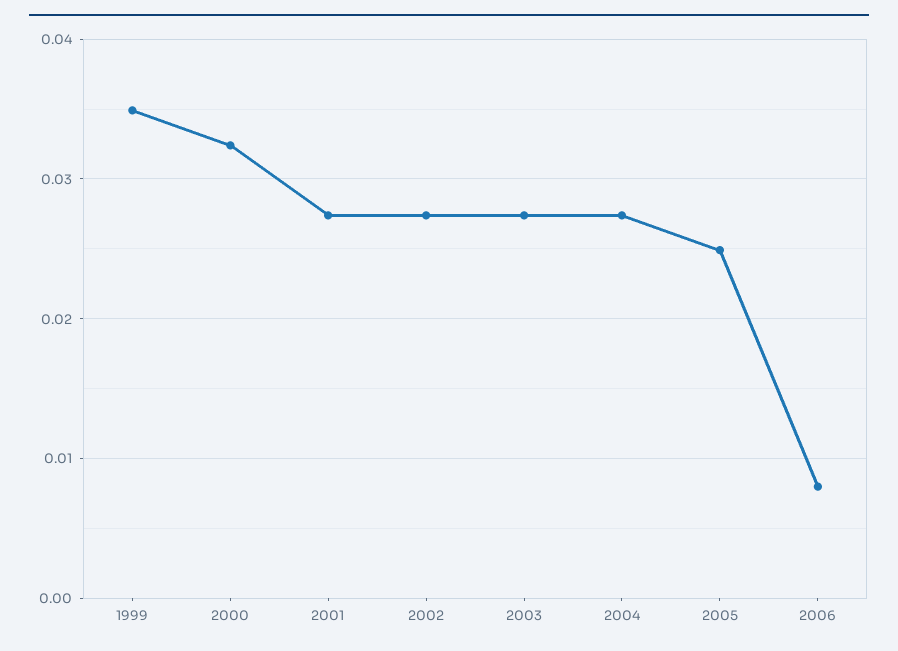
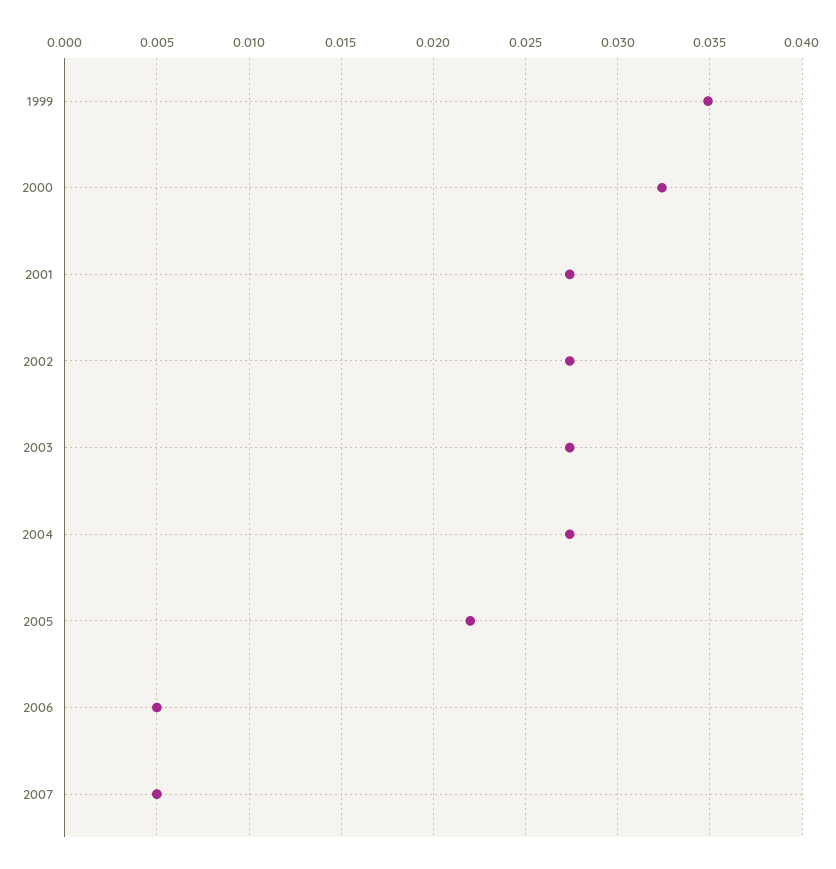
2005: 0.025 -> 0.022
2006: 0.008 -> 0.005
2007: none -> 0.005

